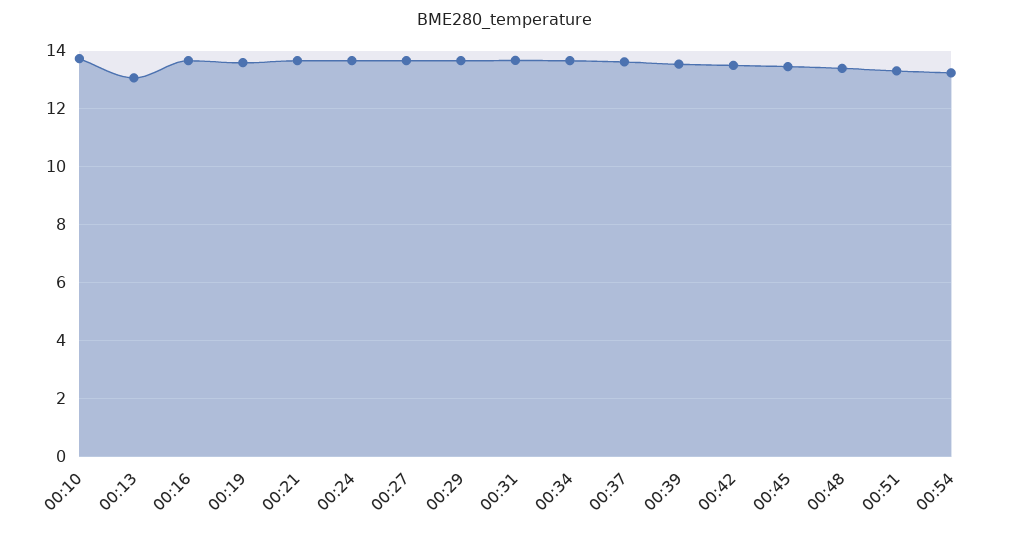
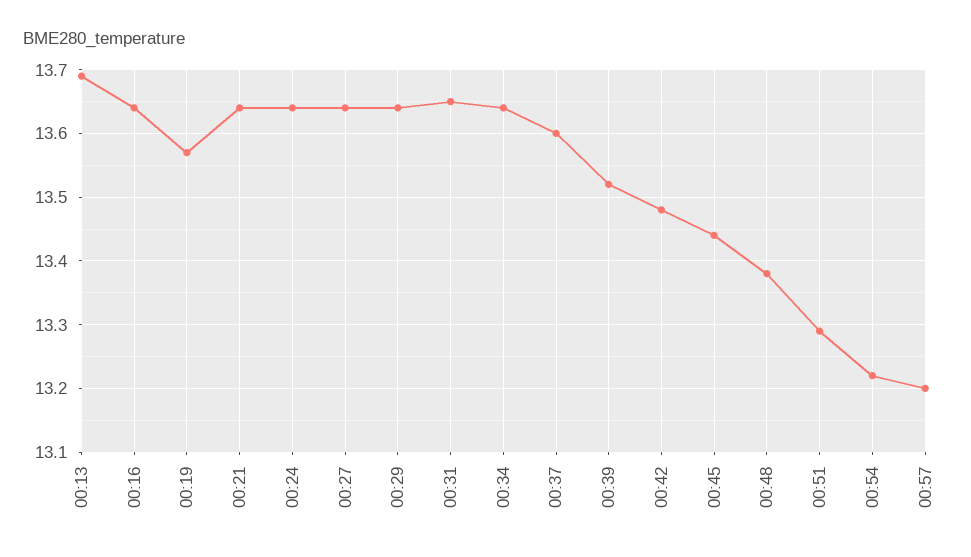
00:10: 13.75 -> none
00:13: 13 -> 13.69
00:57: none -> 13.2

